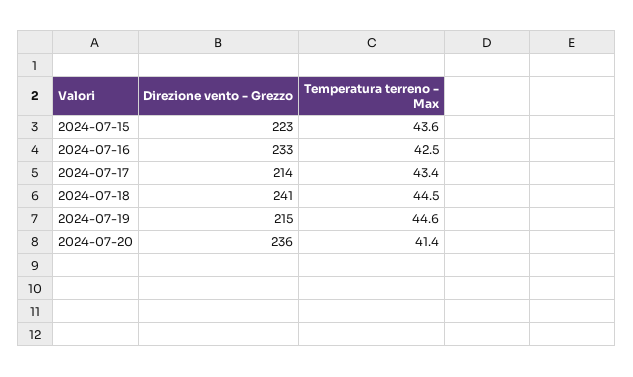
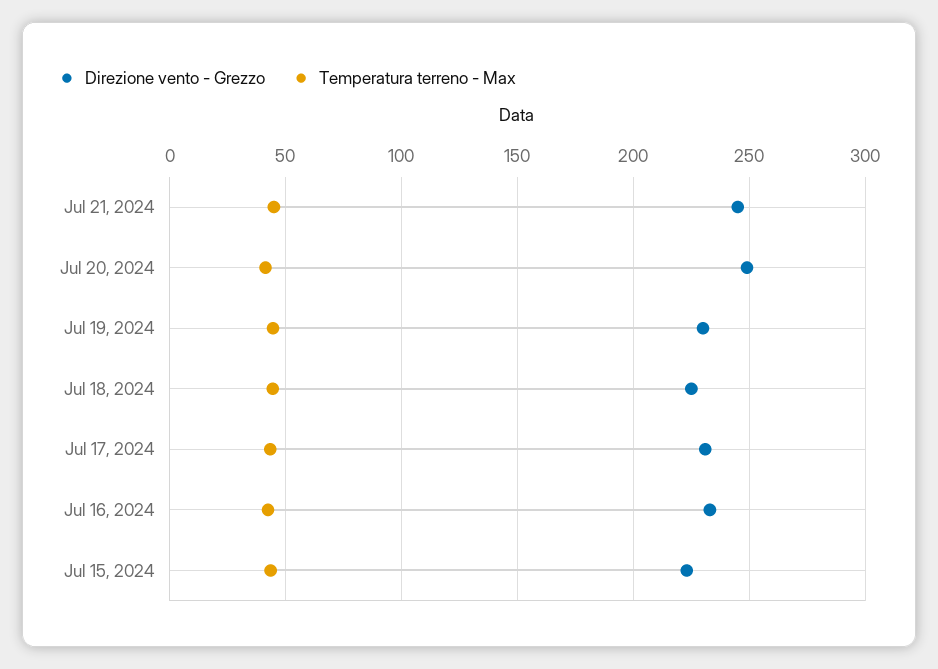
Direzione vento - Grezzo, 2024-07-17: 214 -> 230
Direzione vento - Grezzo, 2024-07-18: 241 -> 225
Direzione vento - Grezzo, 2024-07-19: 215 -> 230
Direzione vento - Grezzo, 2024-07-20: 236 -> 250
Direzione vento - Grezzo, Jul 21, 2024: none -> 245
Temperatura terreno - Max, Jul 21, 2024: none -> 45

